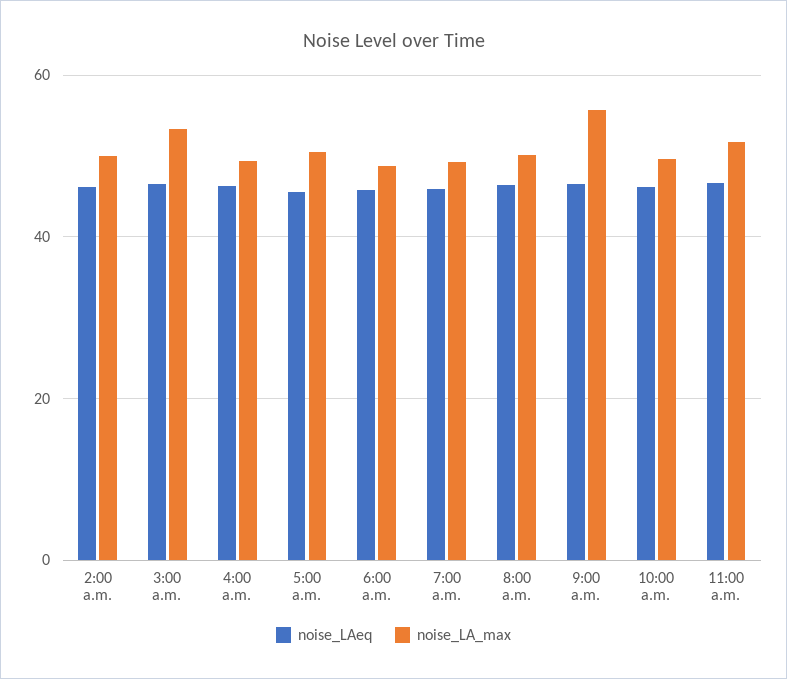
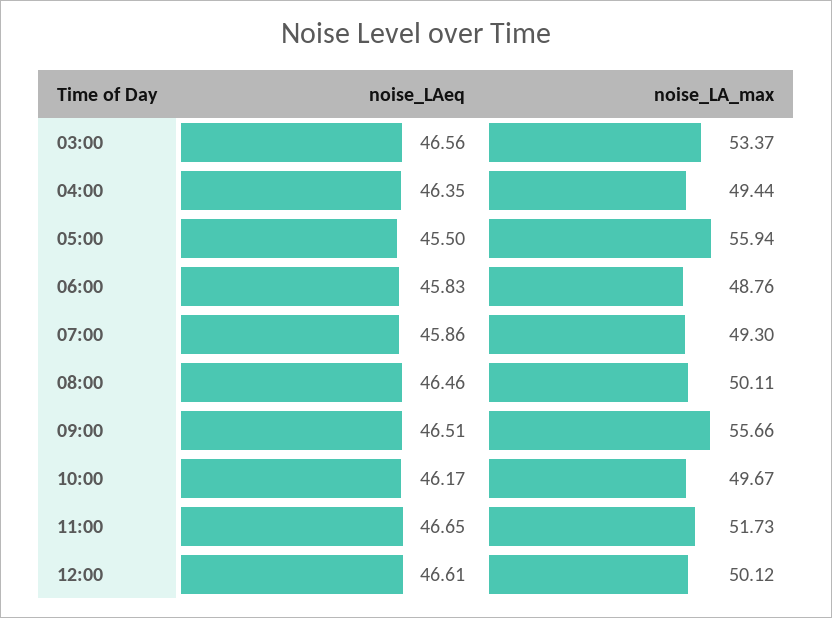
noise_LAeq, 2:00 a.m.: 46 -> none
noise_LA_max, 2:00 a.m.: 50 -> none
noise_LA_max, 5:00 a.m.: 50 -> 55.94
noise_LAeq, 12:00: none -> 46.61
noise_LA_max, 12:00: none -> 50.12

